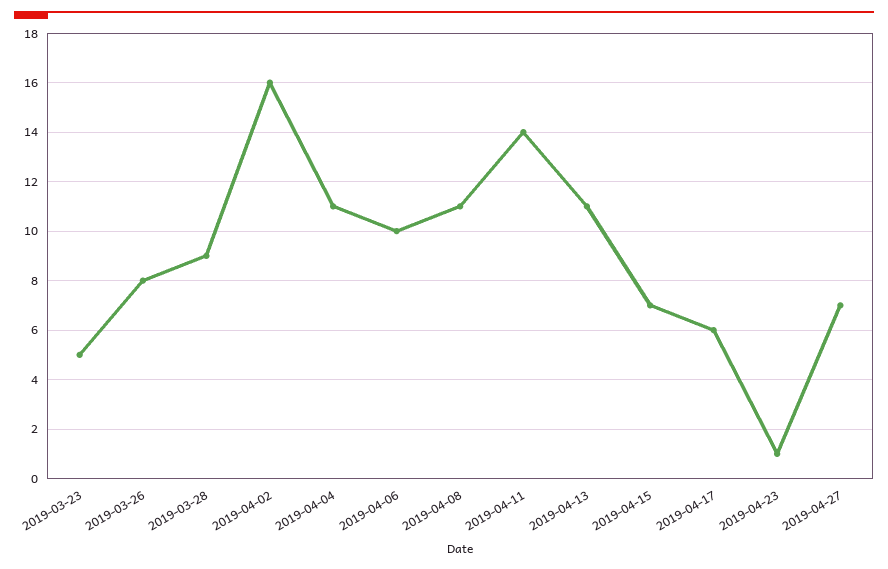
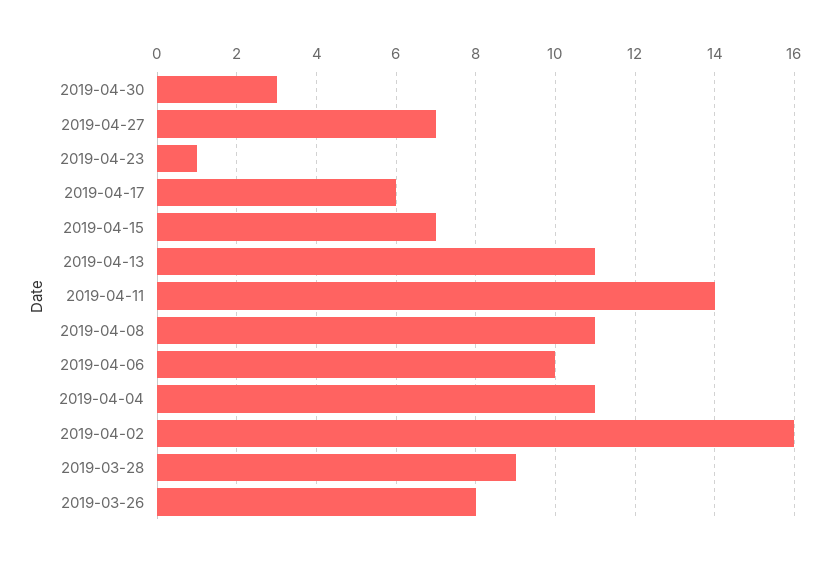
2019-03-23: 5 -> none
2019-04-30: none -> 3

